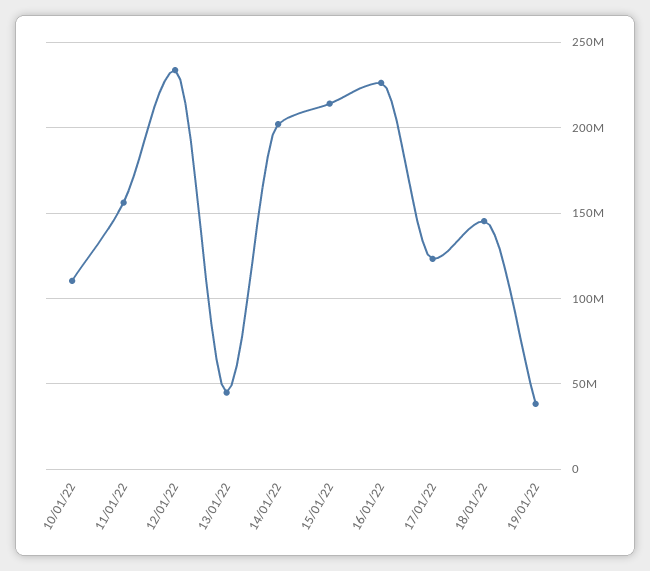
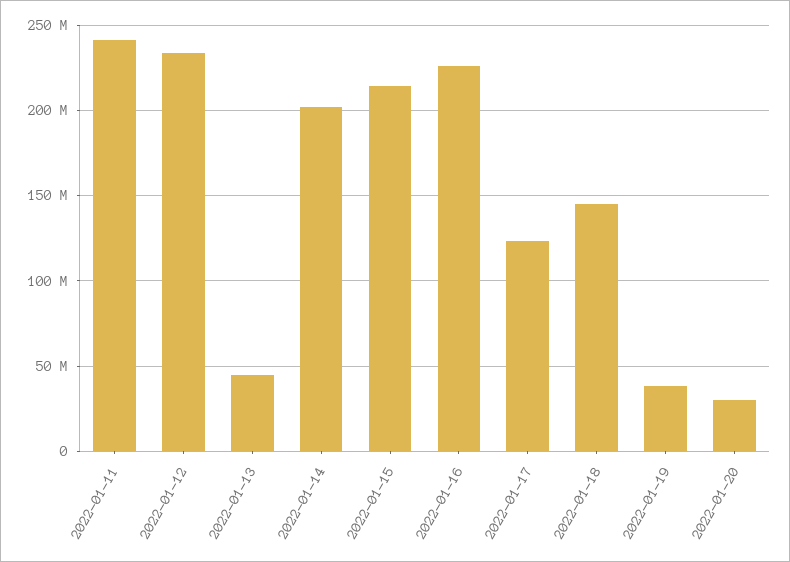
10/01/22: 110000000 -> none
11/01/22: 155000000 -> 240000000
2022-01-20: none -> 30000000

